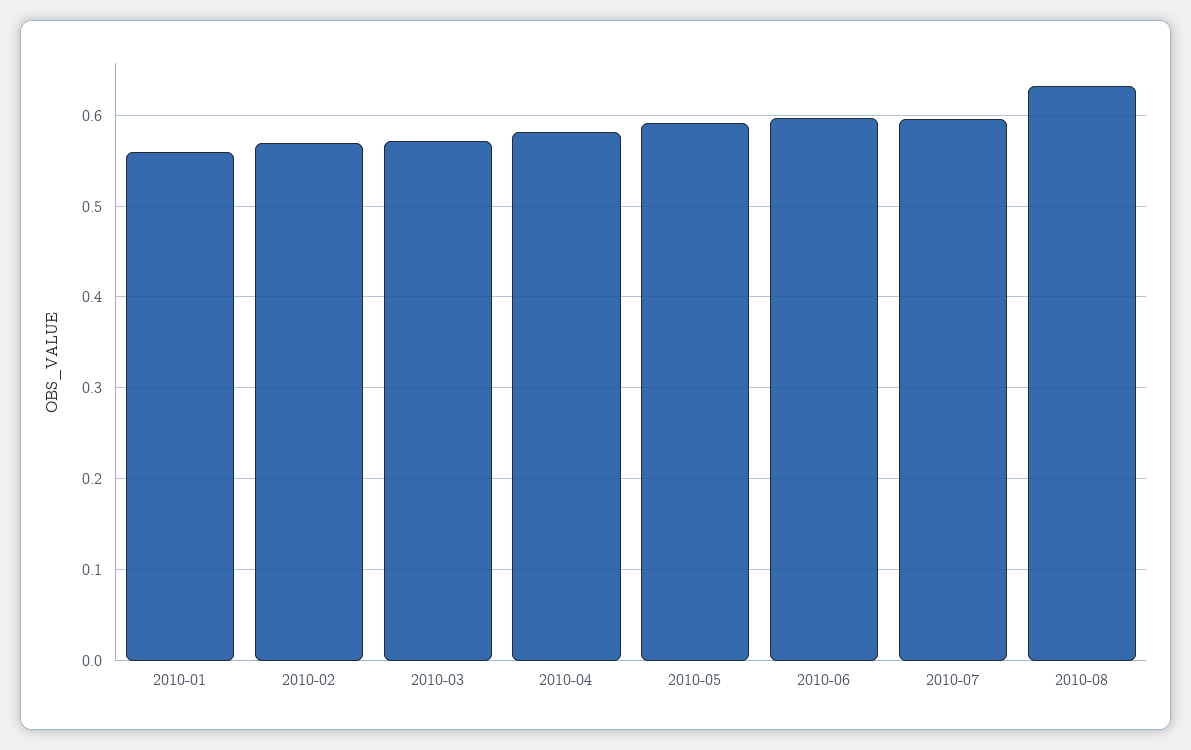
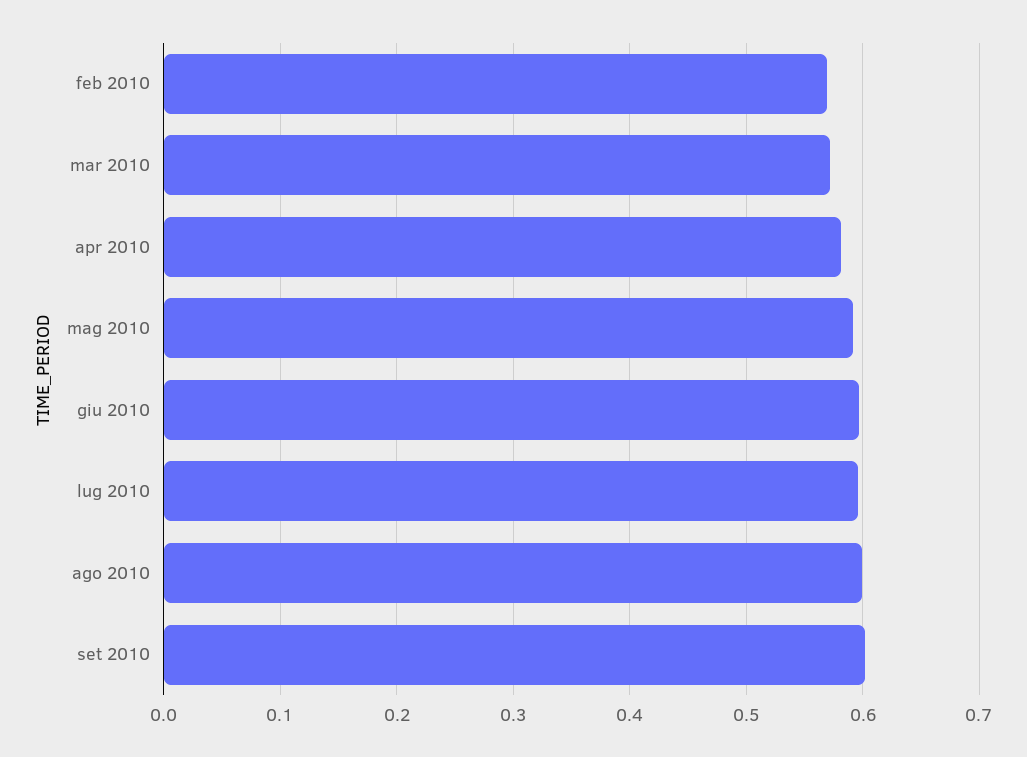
2010-01: 0.56 -> none
2010-08: 0.63 -> 0.6
set 2010: none -> 0.6

